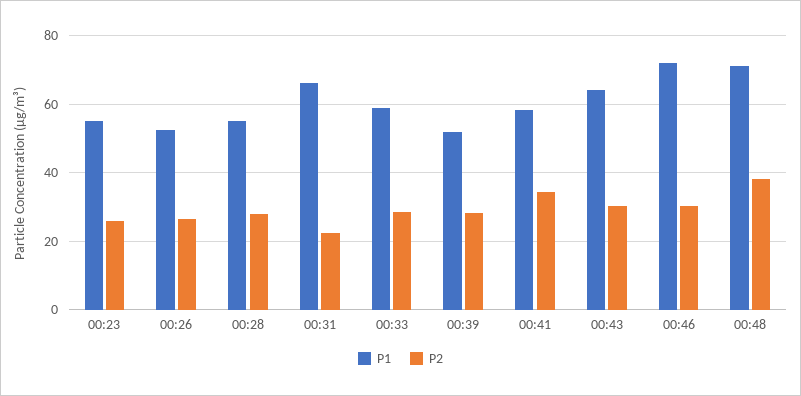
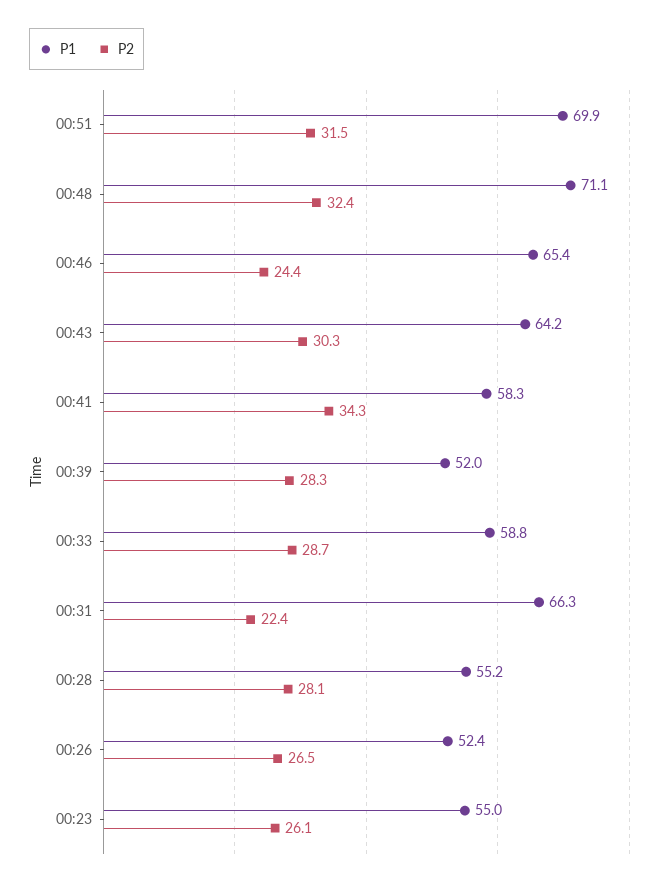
P1, 00:46: 72 -> 65.4
P2, 00:46: 30 -> 24.4
P2, 00:48: 38 -> 32.4
P1, 00:51: none -> 69.9
P2, 00:51: none -> 31.5

